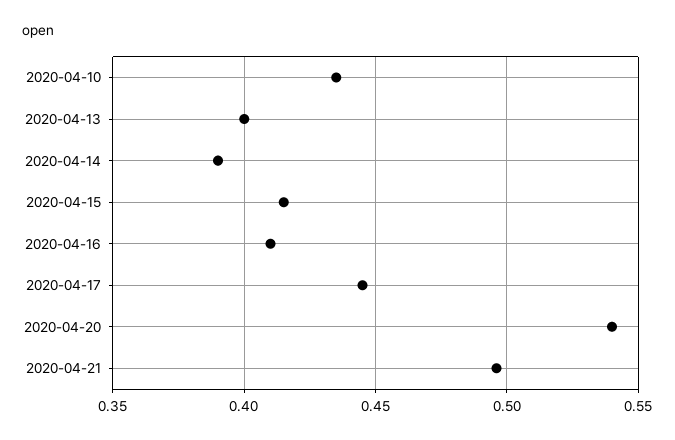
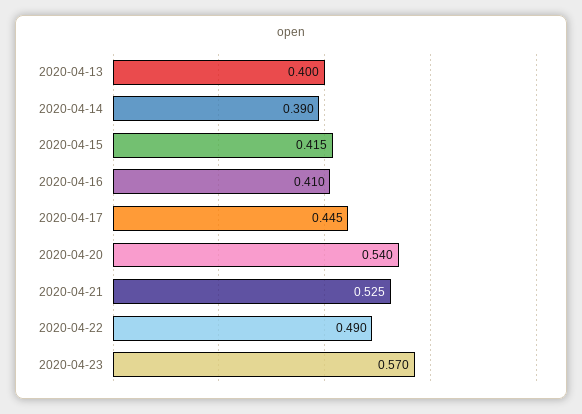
2020-04-10: 0.435 -> none
2020-04-21: 0.495 -> 0.525
2020-04-22: none -> 0.49
2020-04-23: none -> 0.57

